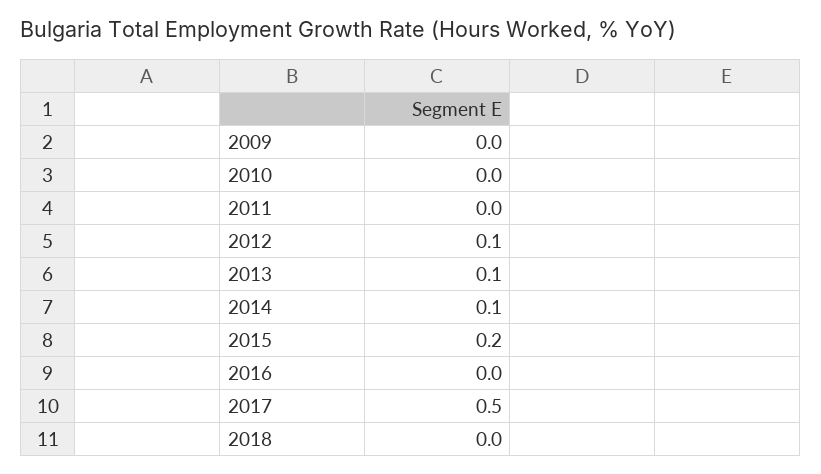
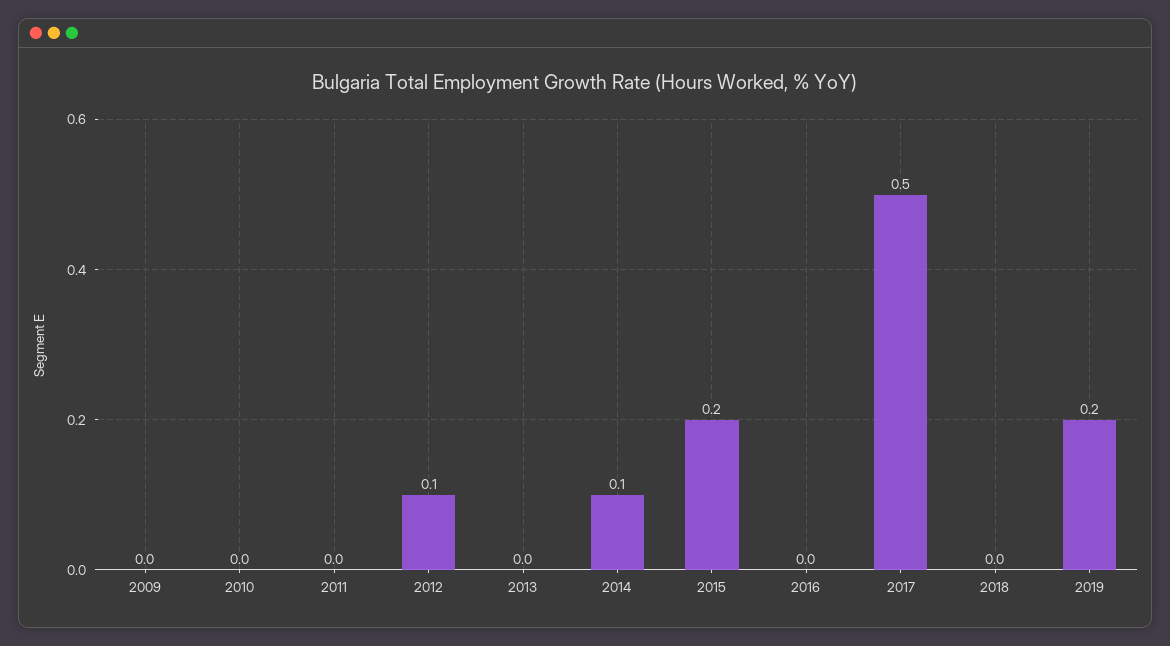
2013: 0.1 -> 0
2019: none -> 0.2

